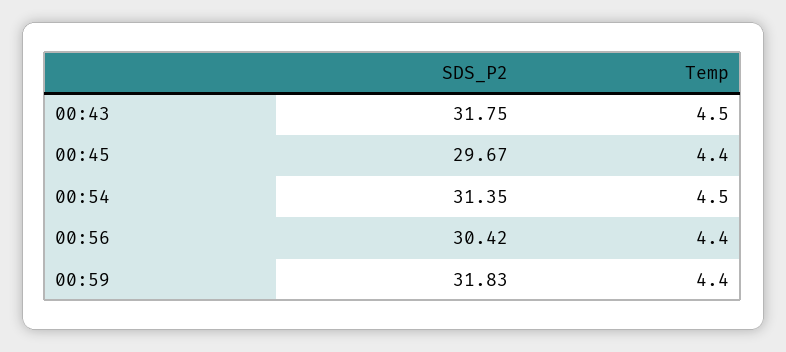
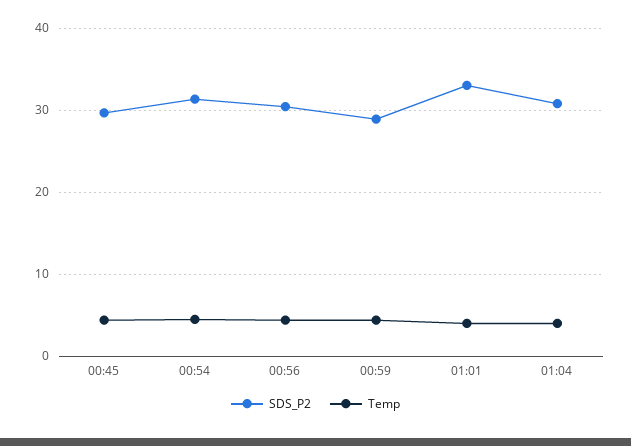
SDS_P2, 00:43: 31.75 -> none
Temp, 00:43: 4.5 -> none
SDS_P2, 00:59: 31.83 -> 29
SDS_P2, 01:01: none -> 33
Temp, 01:01: none -> 4
SDS_P2, 01:04: none -> 31
Temp, 01:04: none -> 4

